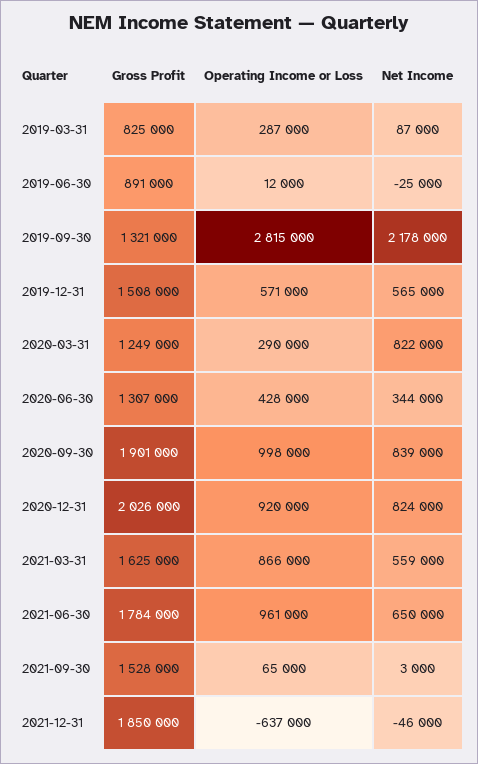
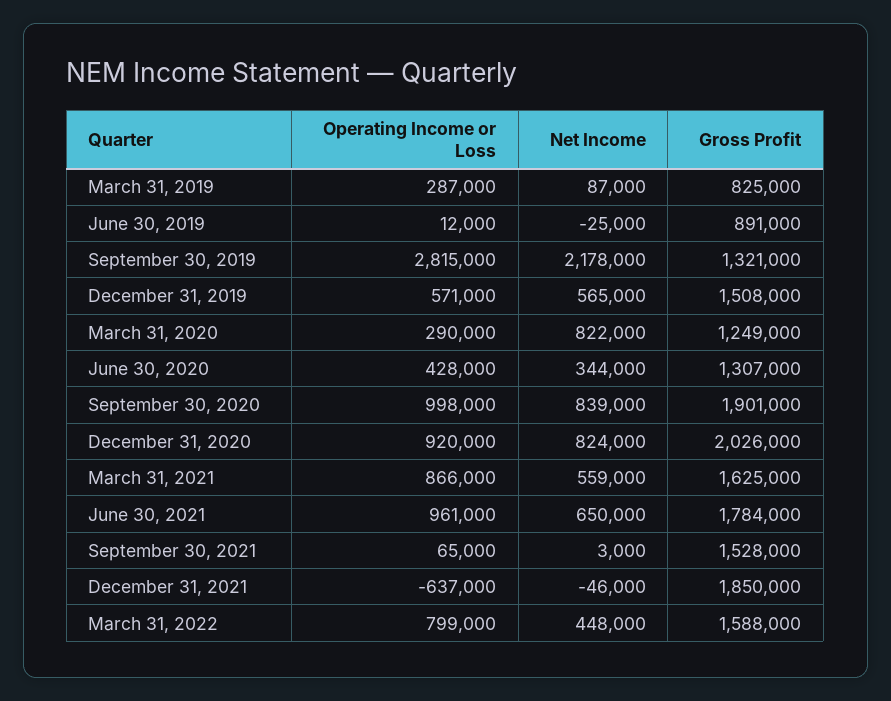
Operating Income or Loss, March 31, 2022: none -> 799000
Net Income, March 31, 2022: none -> 448000
Gross Profit, March 31, 2022: none -> 1588000

